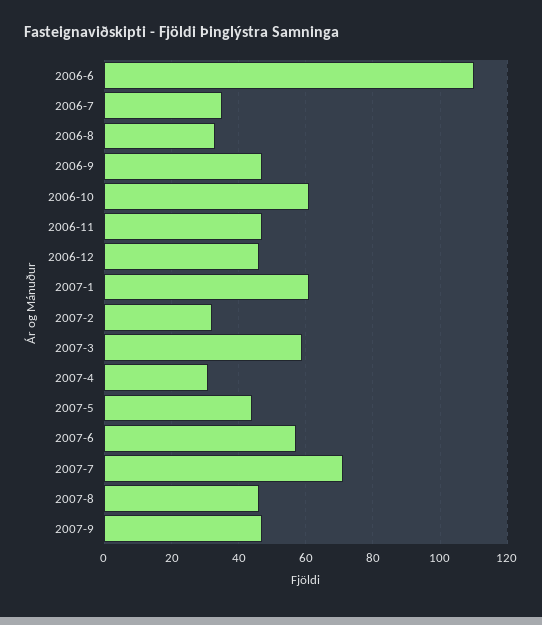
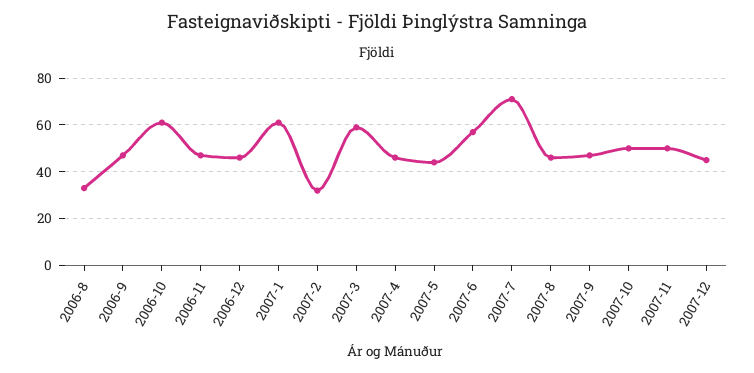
2006-6: 110 -> none
2006-7: 35 -> none
2007-4: 30 -> 45
2007-10: none -> 50
2007-11: none -> 50
2007-12: none -> 45

